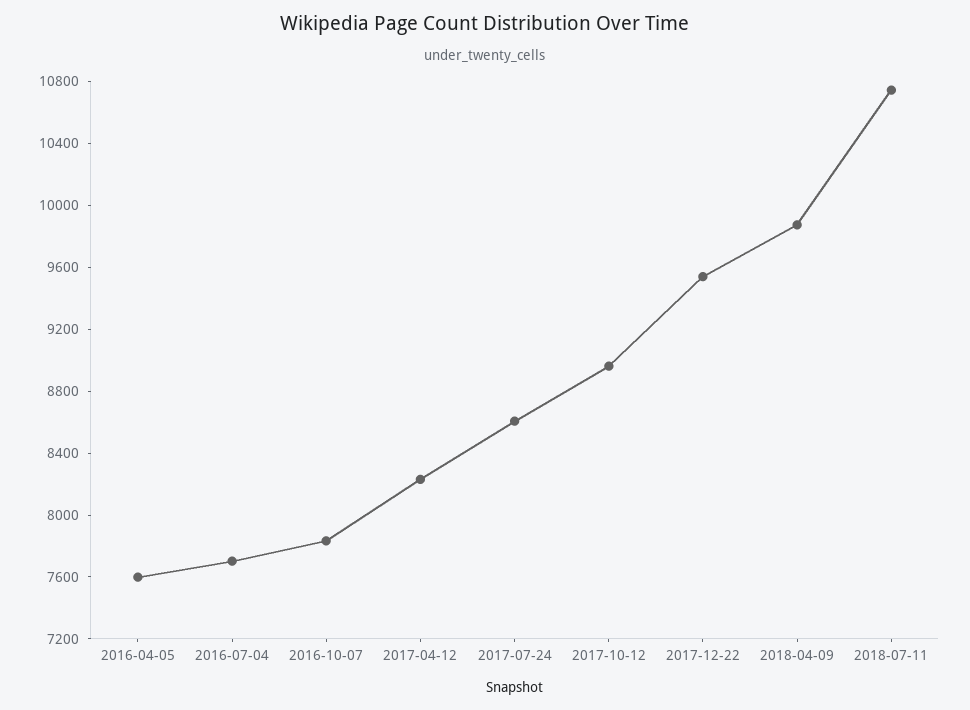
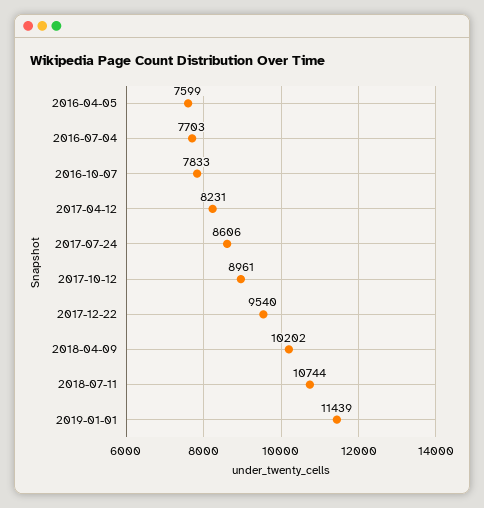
2018-04-09: 9900 -> 10202
2019-01-01: none -> 11439

